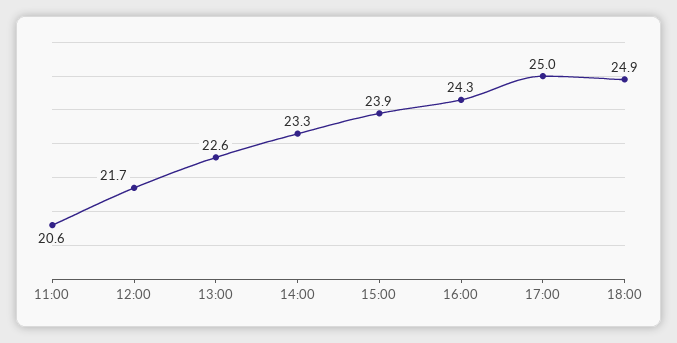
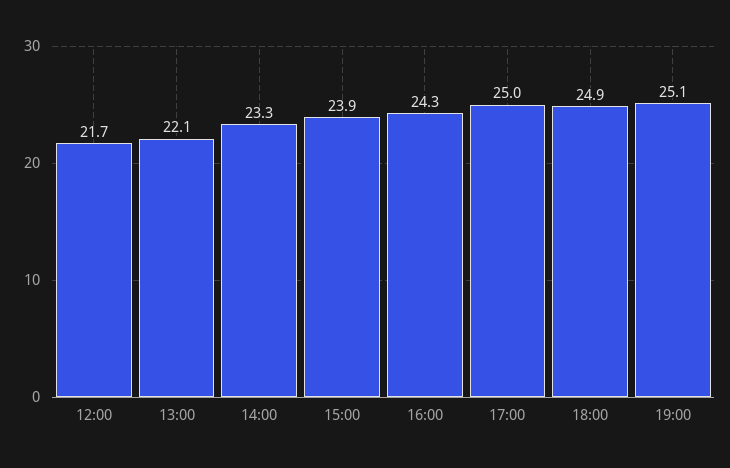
11:00: 20.6 -> none
13:00: 22.6 -> 22.1
19:00: none -> 25.1

